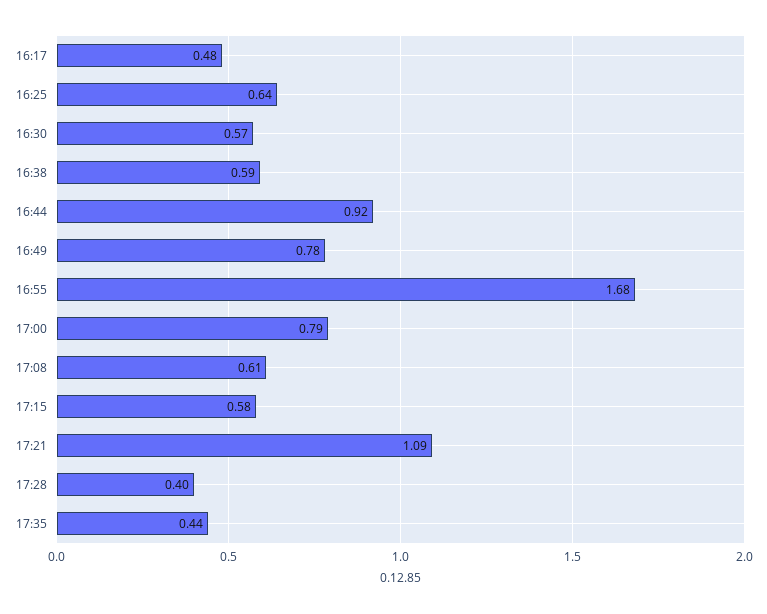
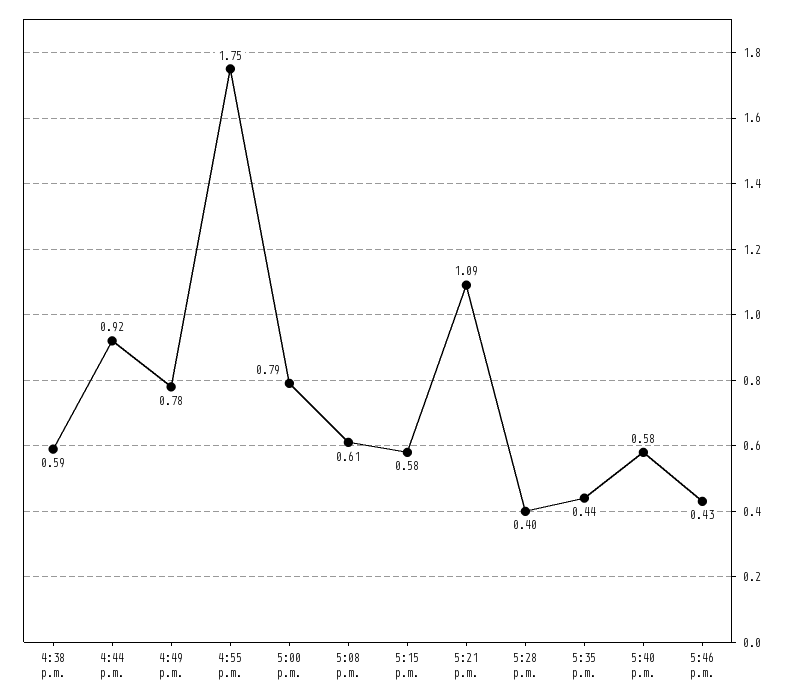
16:17: 0.48 -> none
16:25: 0.64 -> none
16:30: 0.57 -> none
16:55: 1.68 -> 1.75
5:40 p.m.: none -> 0.58
5:46 p.m.: none -> 0.43

